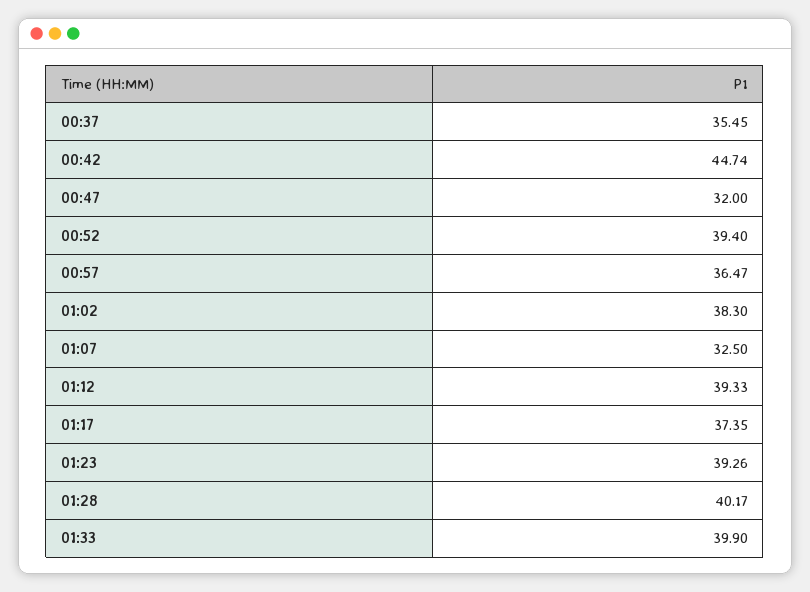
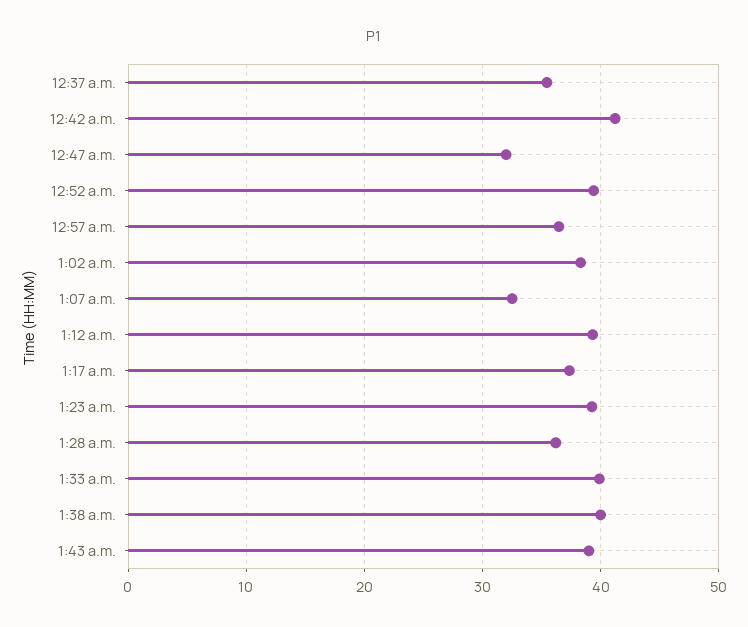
00:42: 44.74 -> 41
01:28: 40.17 -> 36
1:38 a.m.: none -> 40
1:43 a.m.: none -> 39

